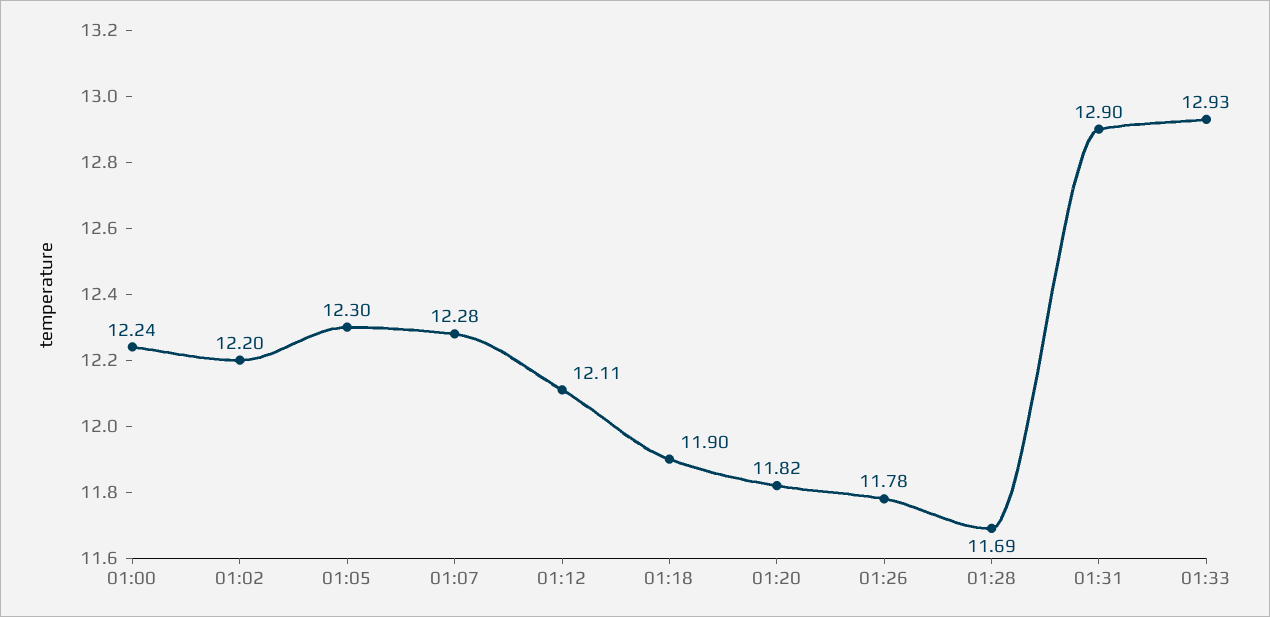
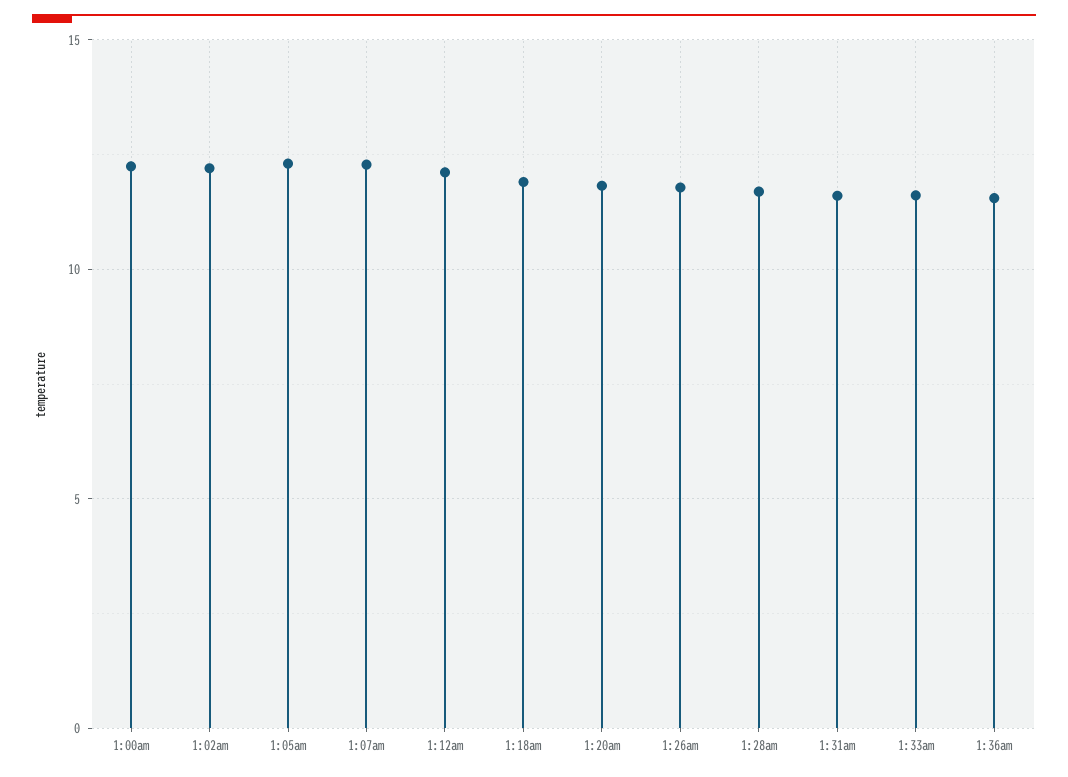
01:31: 12.9 -> 11.5
01:33: 12.93 -> 11.5
1:36am: none -> 11.5

